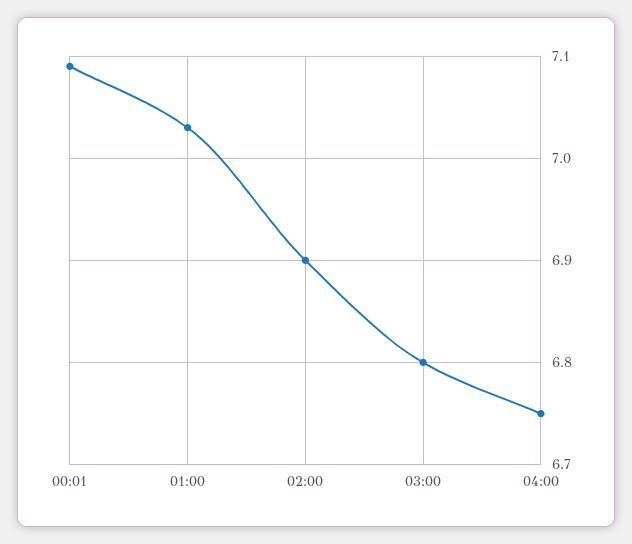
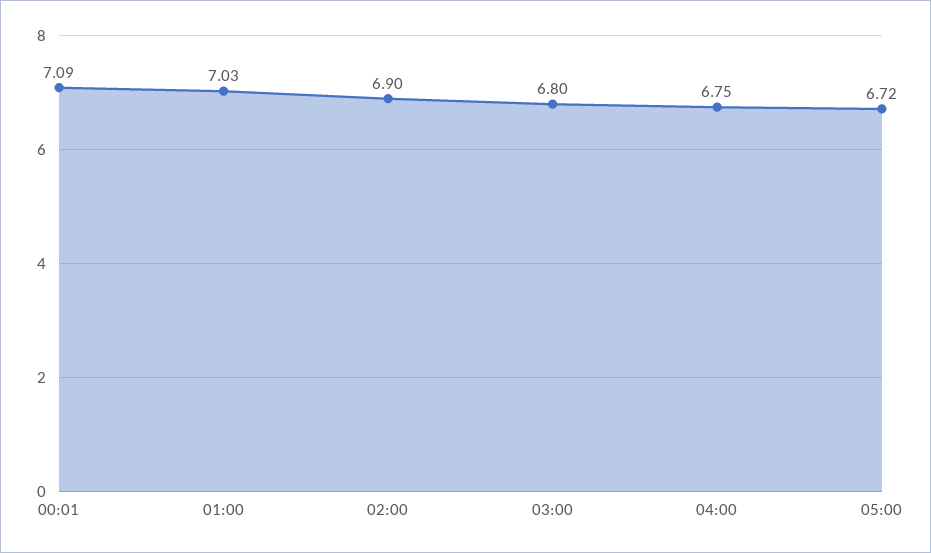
05:00: none -> 6.72

